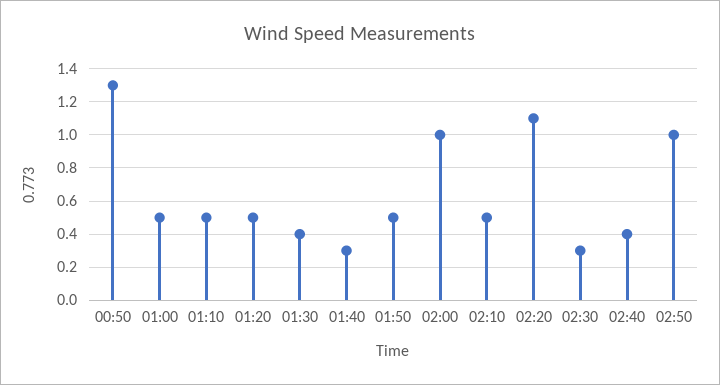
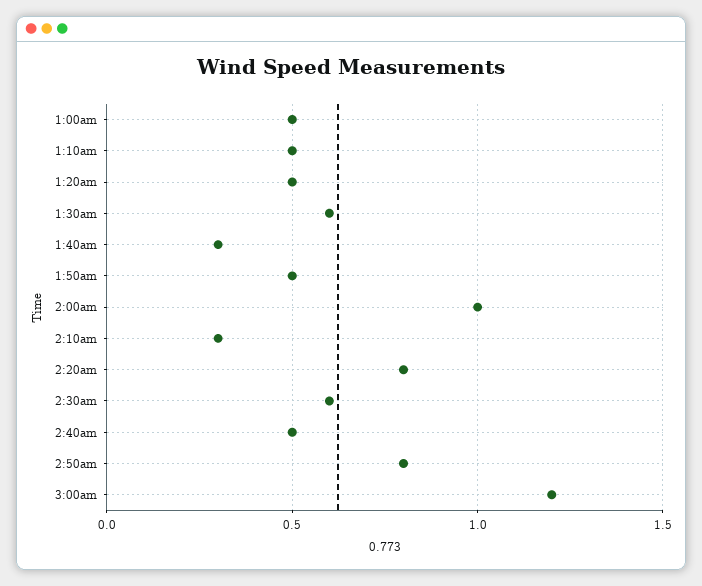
00:50: 1.3 -> none
01:30: 0.4 -> 0.6
02:10: 0.5 -> 0.3
02:20: 1.1 -> 0.8
02:30: 0.3 -> 0.6
02:40: 0.4 -> 0.5
02:50: 1 -> 0.8
3:00am: none -> 1.2

